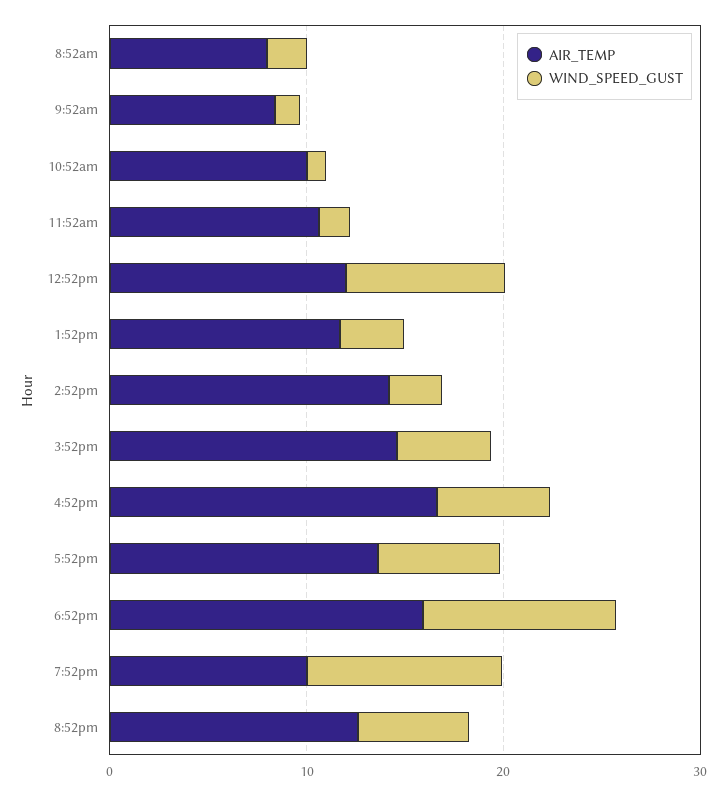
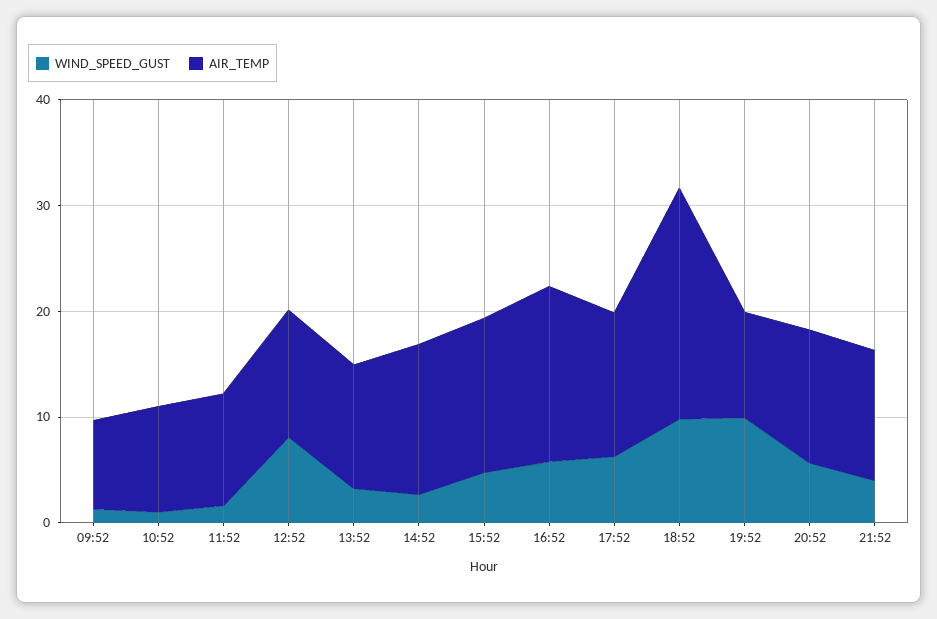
AIR_TEMP, 8:52am: 8 -> none
WIND_SPEED_GUST, 8:52am: 2 -> none
AIR_TEMP, 6:52pm: 16 -> 22
WIND_SPEED_GUST, 21:52: none -> 4
AIR_TEMP, 21:52: none -> 12

